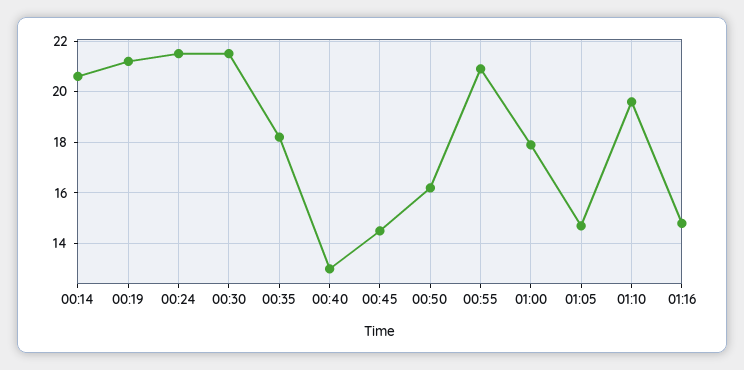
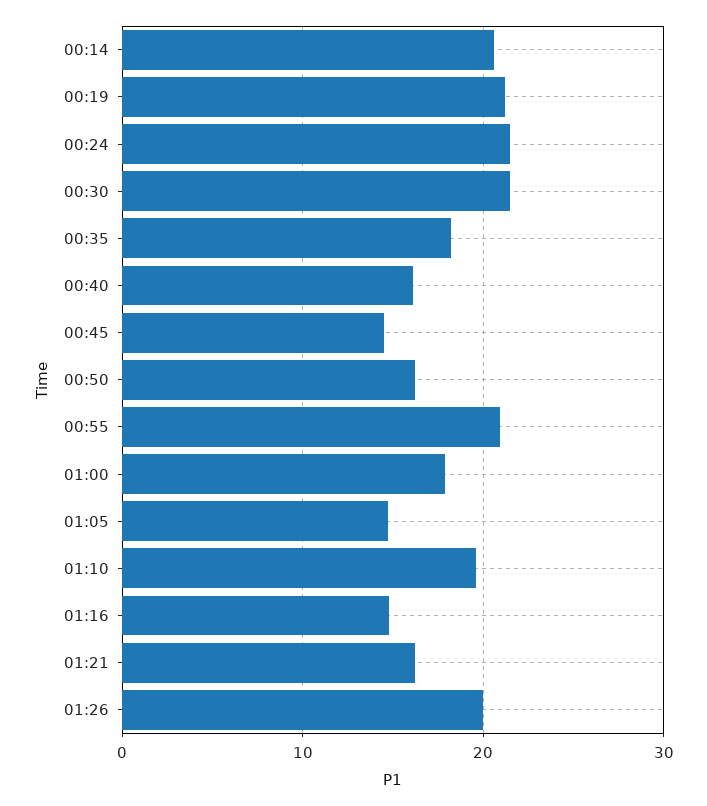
00:40: 13 -> 16
01:21: none -> 16
01:26: none -> 20

